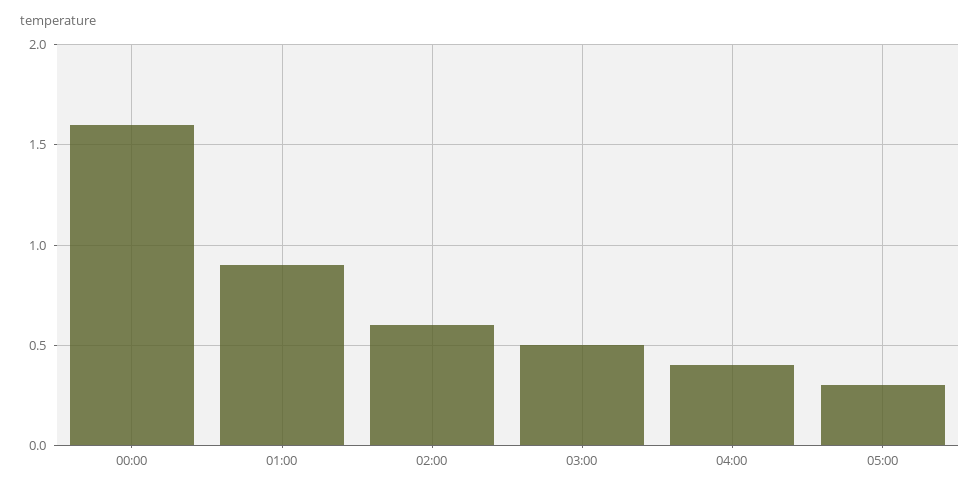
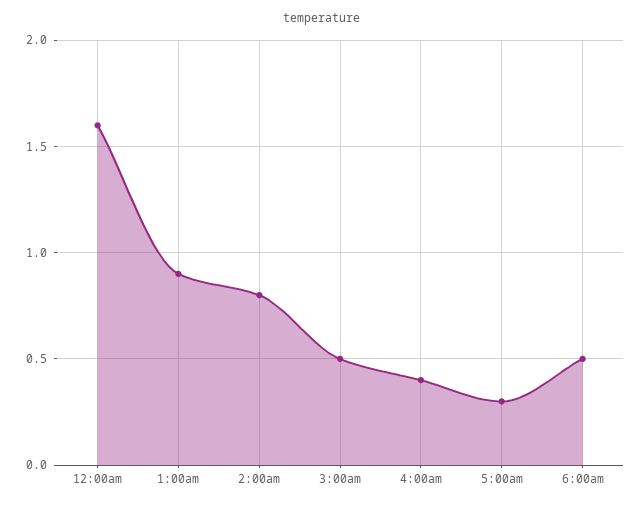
02:00: 0.6 -> 0.8
6:00am: none -> 0.5

